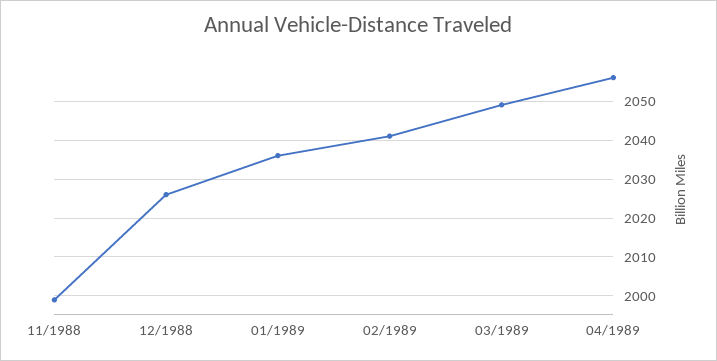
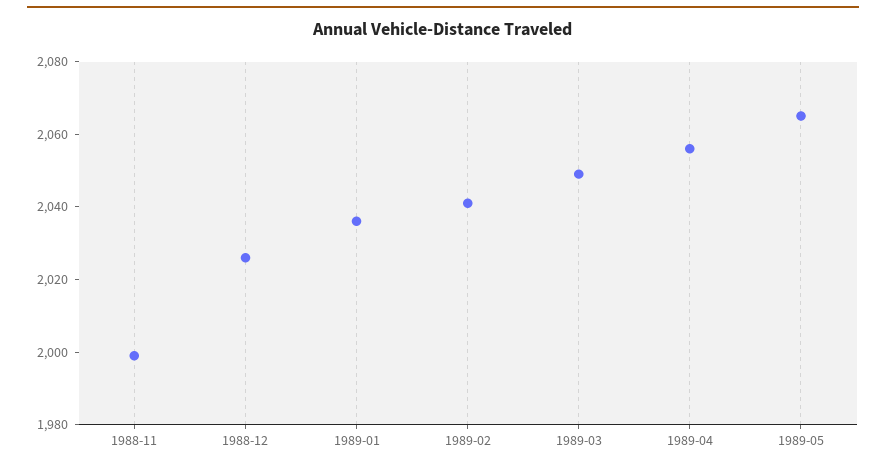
1989-05: none -> 2065

